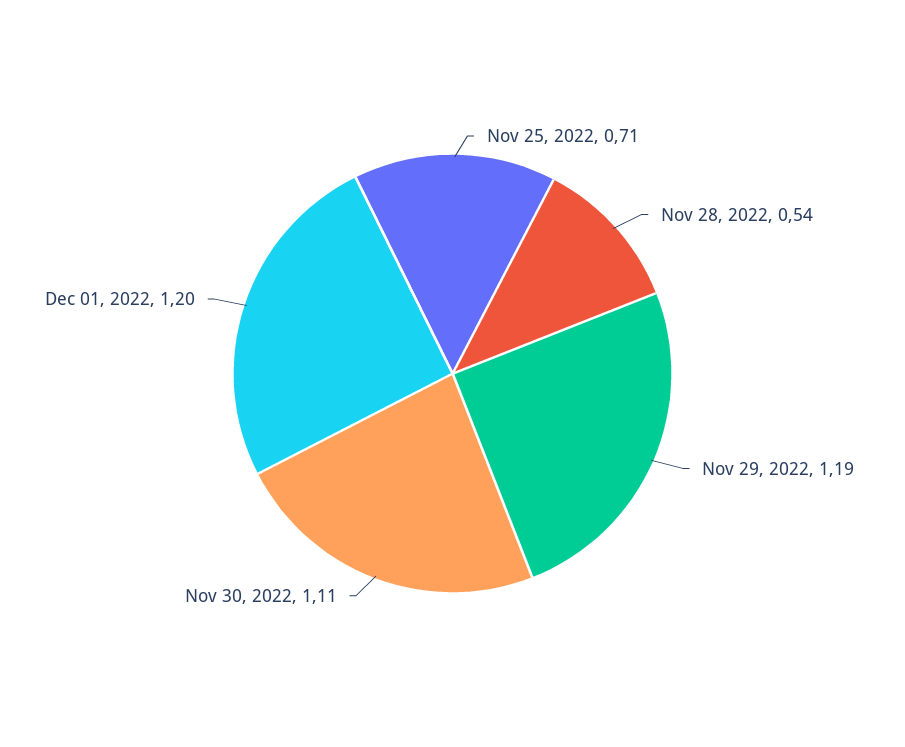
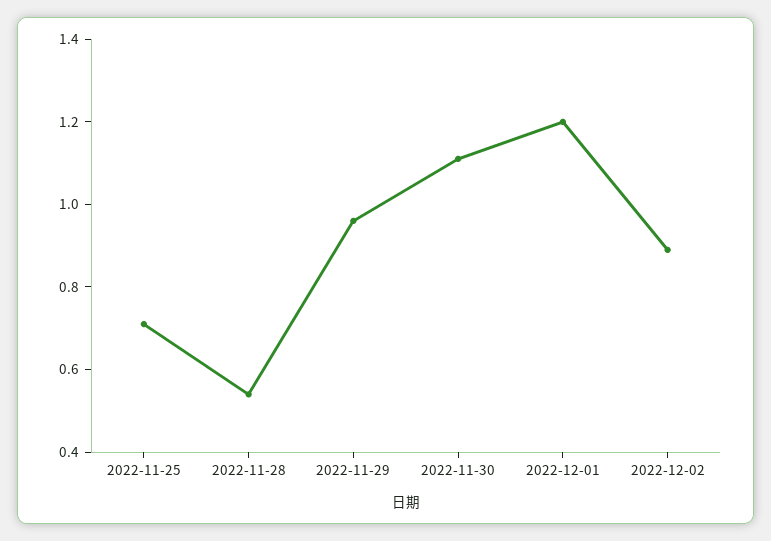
Nov 29, 2022: 1.19 -> 0.95
2022-12-02: none -> 0.9

